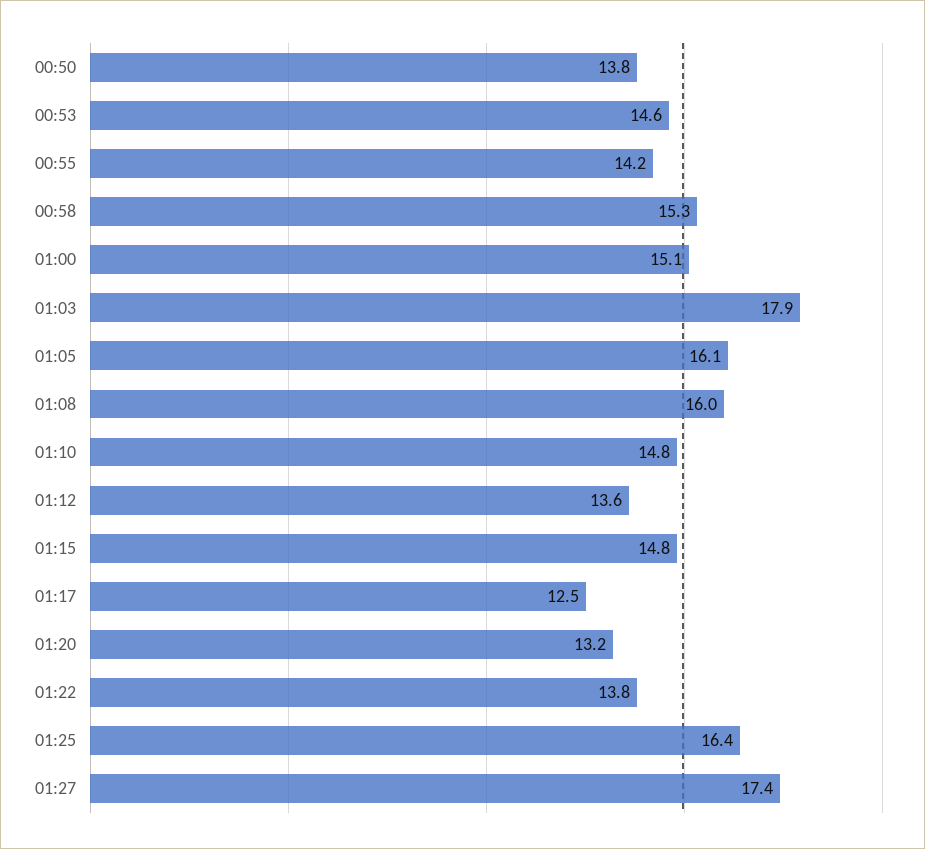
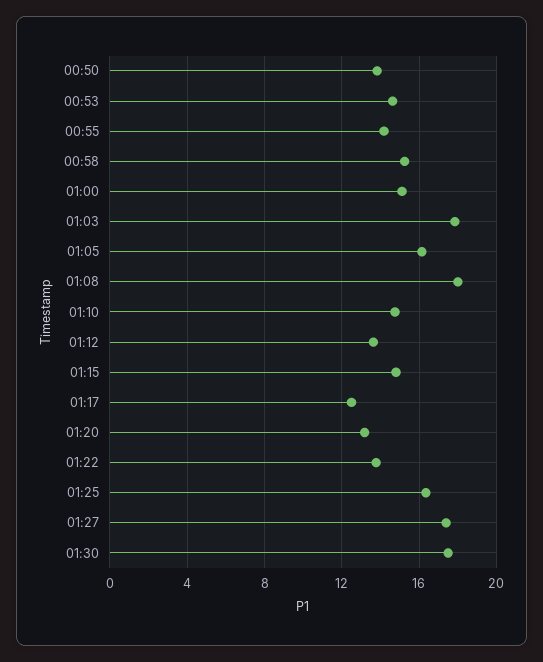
01:08: 16 -> 18
01:30: none -> 17.5

